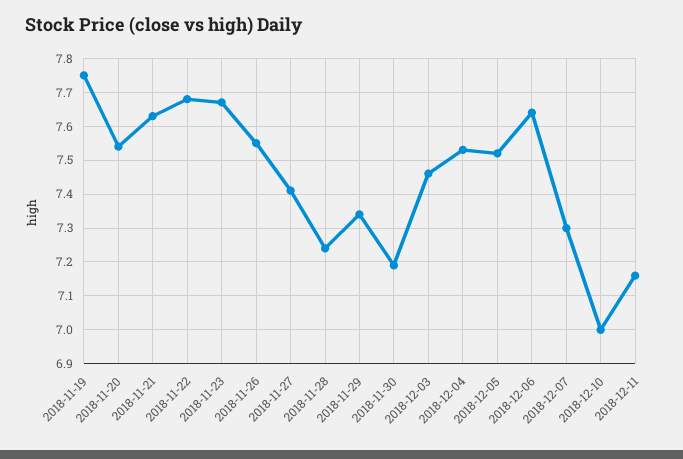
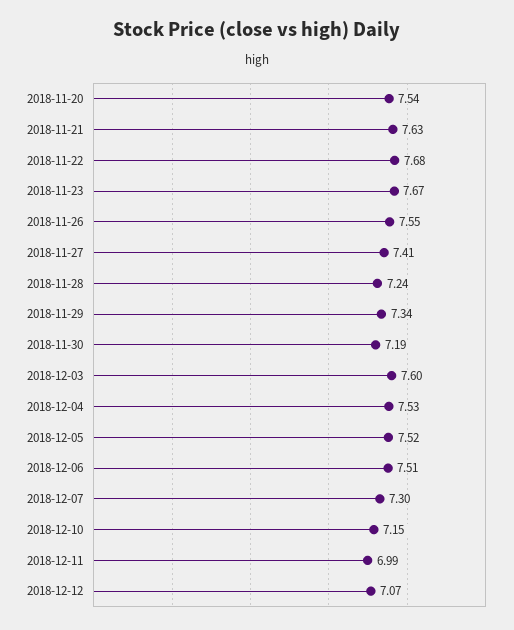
2018-11-19: 7.75 -> none
2018-12-03: 7.45 -> 7.6
2018-12-06: 7.65 -> 7.51
2018-12-10: 7 -> 7.15
2018-12-11: 7.15 -> 6.99
2018-12-12: none -> 7.07

